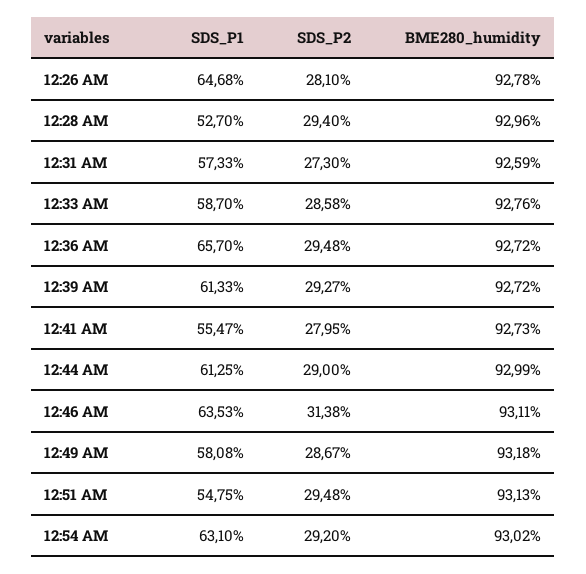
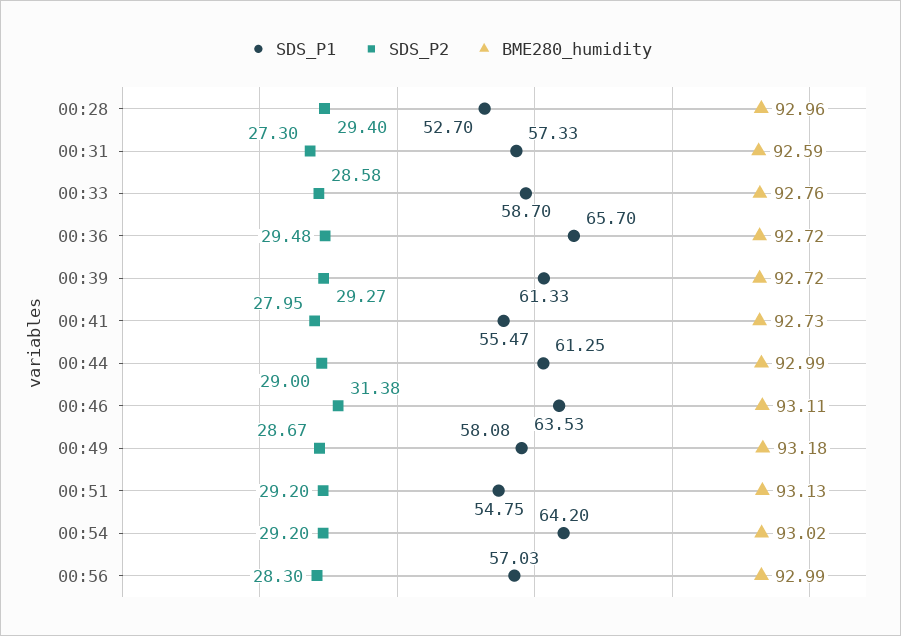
SDS_P1, 12:26 AM: 64.68 -> none
SDS_P2, 12:26 AM: 28.1 -> none
BME280_humidity, 12:26 AM: 92.78 -> none
SDS_P2, 12:51 AM: 29.48 -> 29.2
SDS_P1, 12:54 AM: 63.1 -> 64.2
SDS_P1, 00:56: none -> 57.03
SDS_P2, 00:56: none -> 28.3
BME280_humidity, 00:56: none -> 92.99

